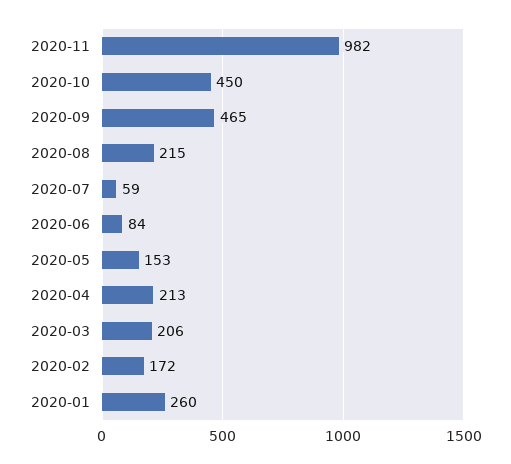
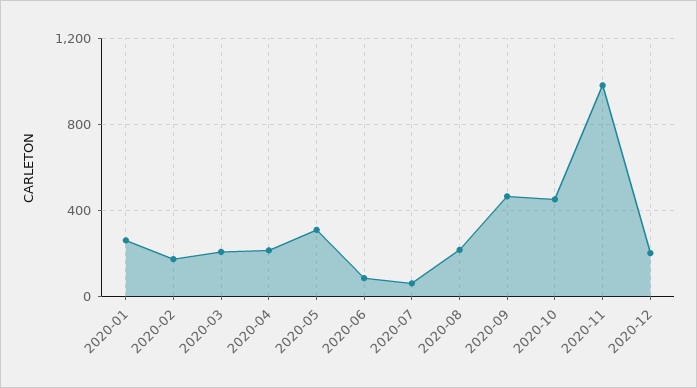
2020-05: 153 -> 300
2020-12: none -> 200

